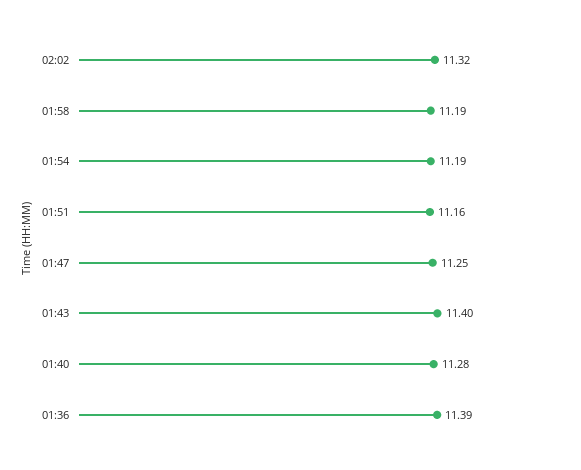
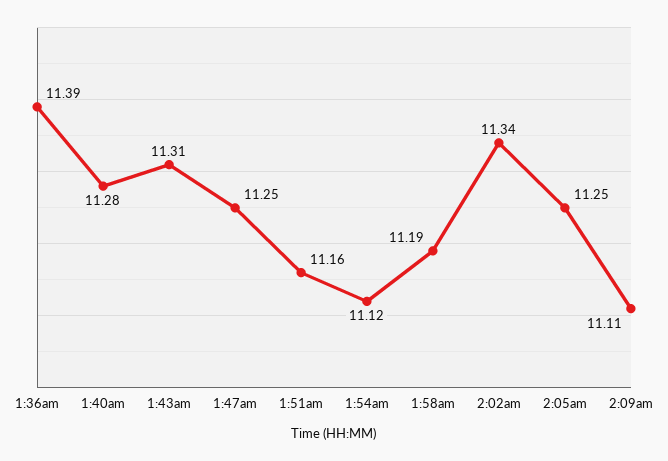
02:02: 11.32 -> 11.34
01:54: 11.19 -> 11.12
01:43: 11.4 -> 11.31
2:05am: none -> 11.25
2:09am: none -> 11.11

